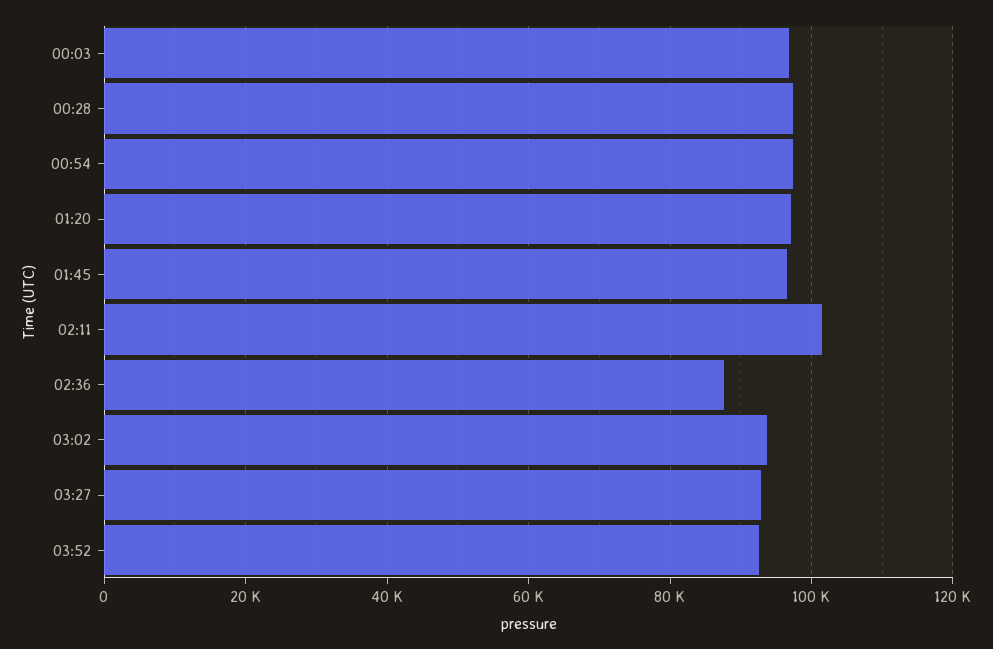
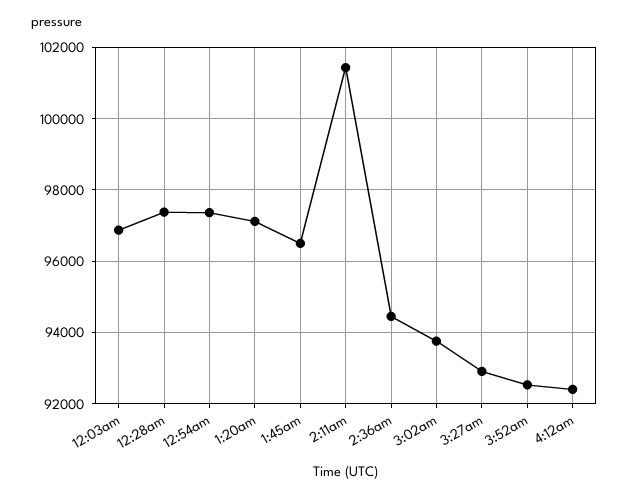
02:36: 88000 -> 94400
4:12am: none -> 92400

